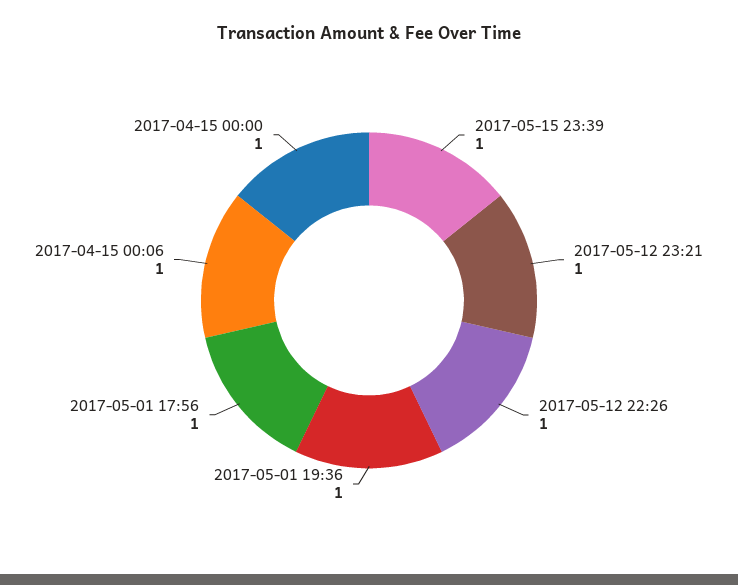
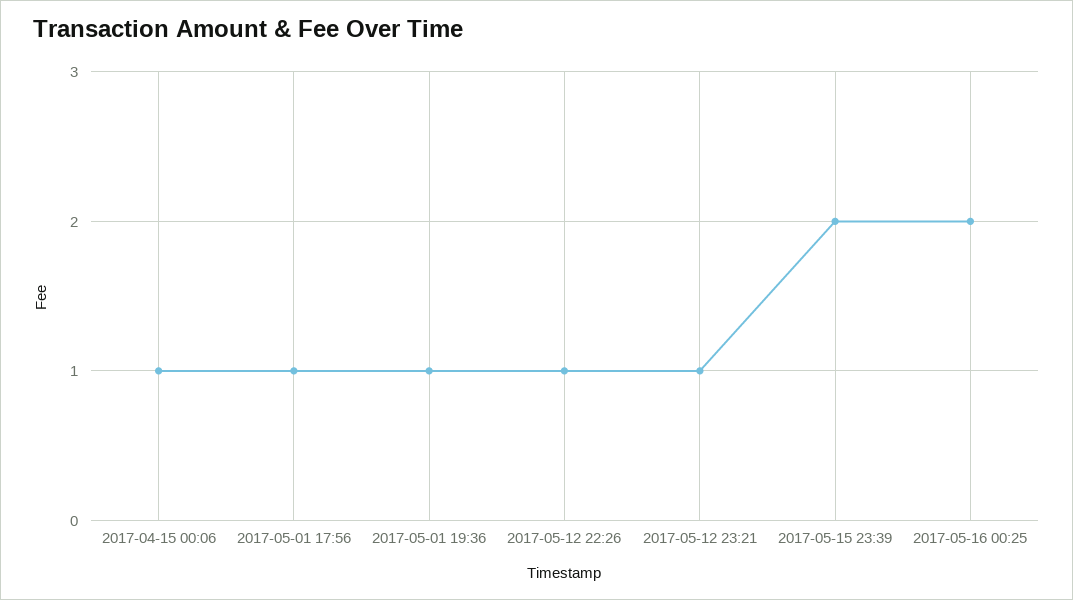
2017-05-15 23:39: 1 -> 2
2017-04-15 00:00: 1 -> none
2017-05-16 00:25: none -> 2

